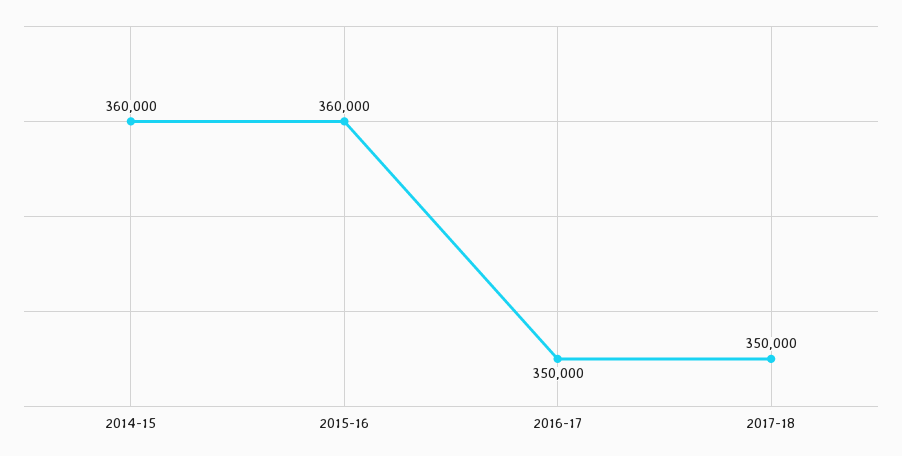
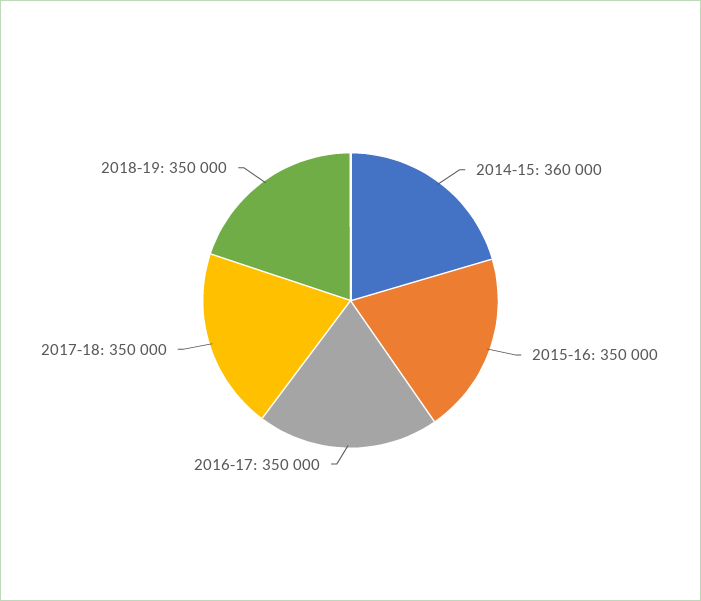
2015-16: 360000 -> 350000
2018-19: none -> 350000

